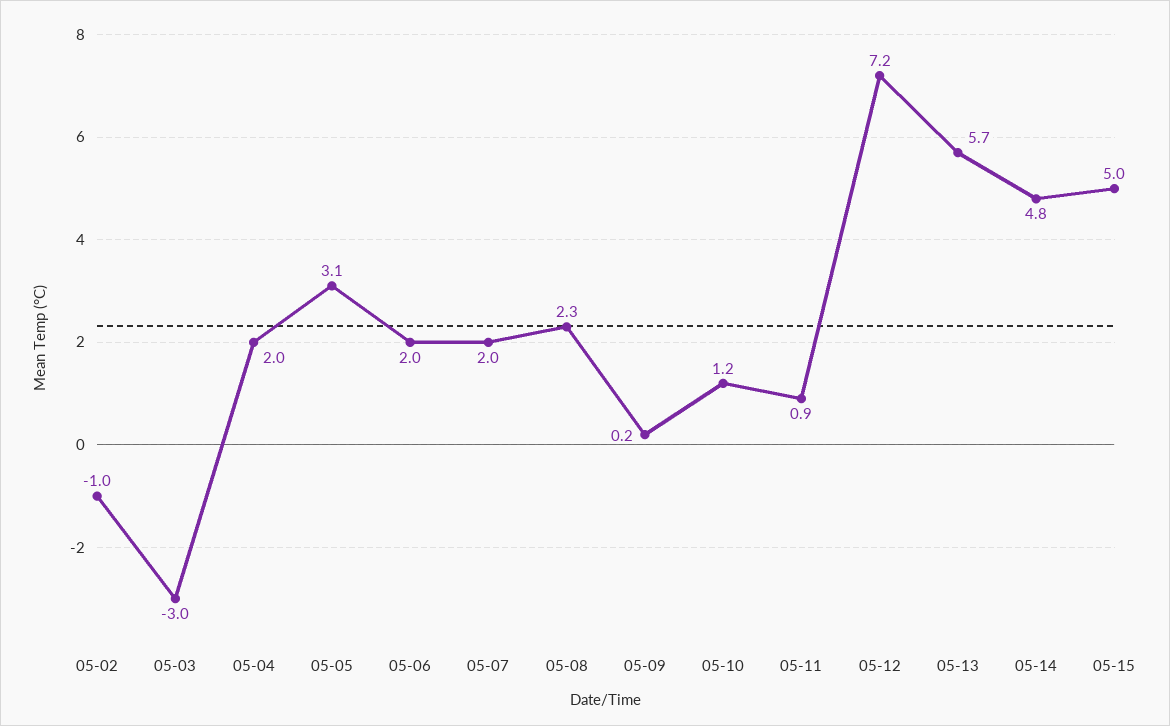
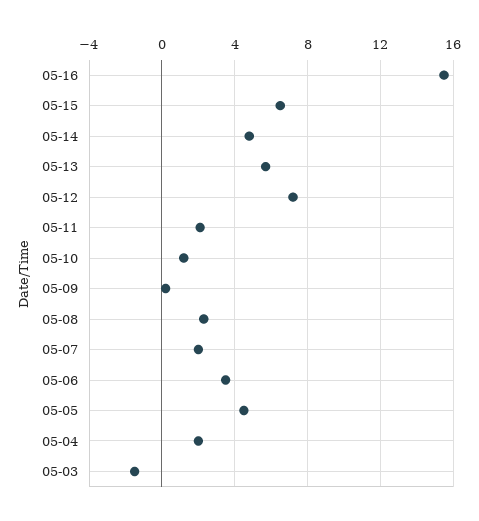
05-02: -1 -> none
05-03: -3 -> -1.5
05-05: 3.1 -> 4.5
05-06: 2 -> 3.5
05-11: 0.9 -> 2
05-15: 5 -> 6.5
05-16: none -> 15.5

